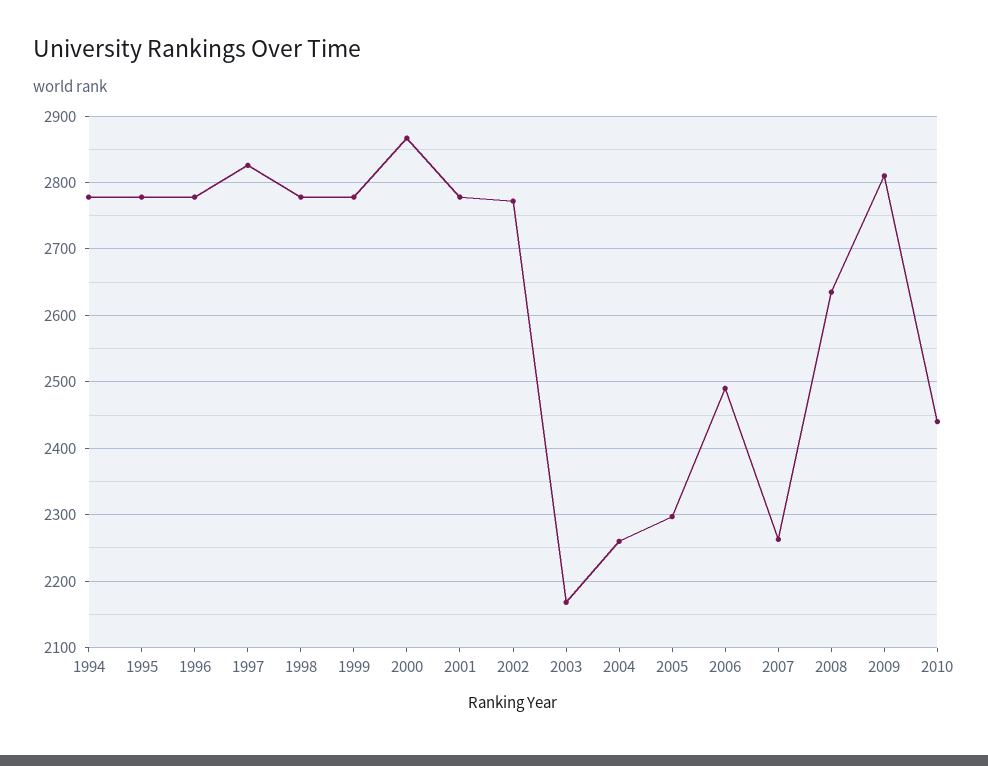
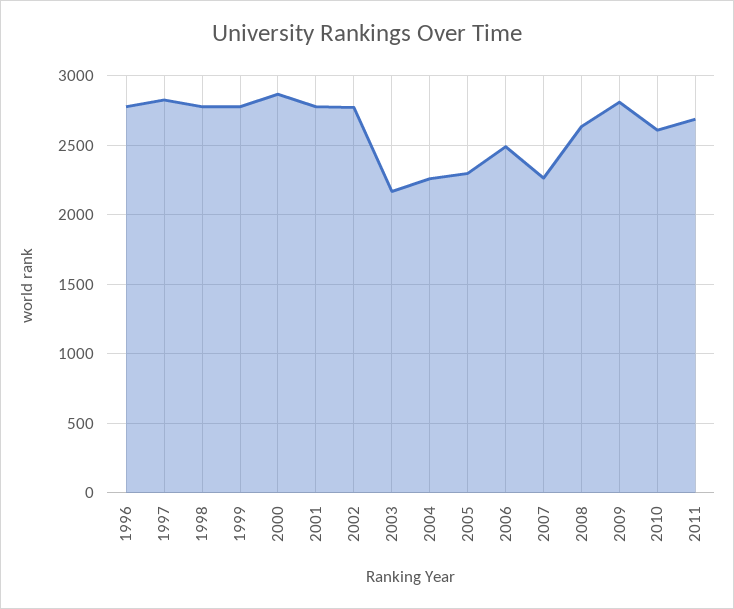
1994: 2780 -> none
1995: 2780 -> none
2010: 2440 -> 2600
2011: none -> 2700

